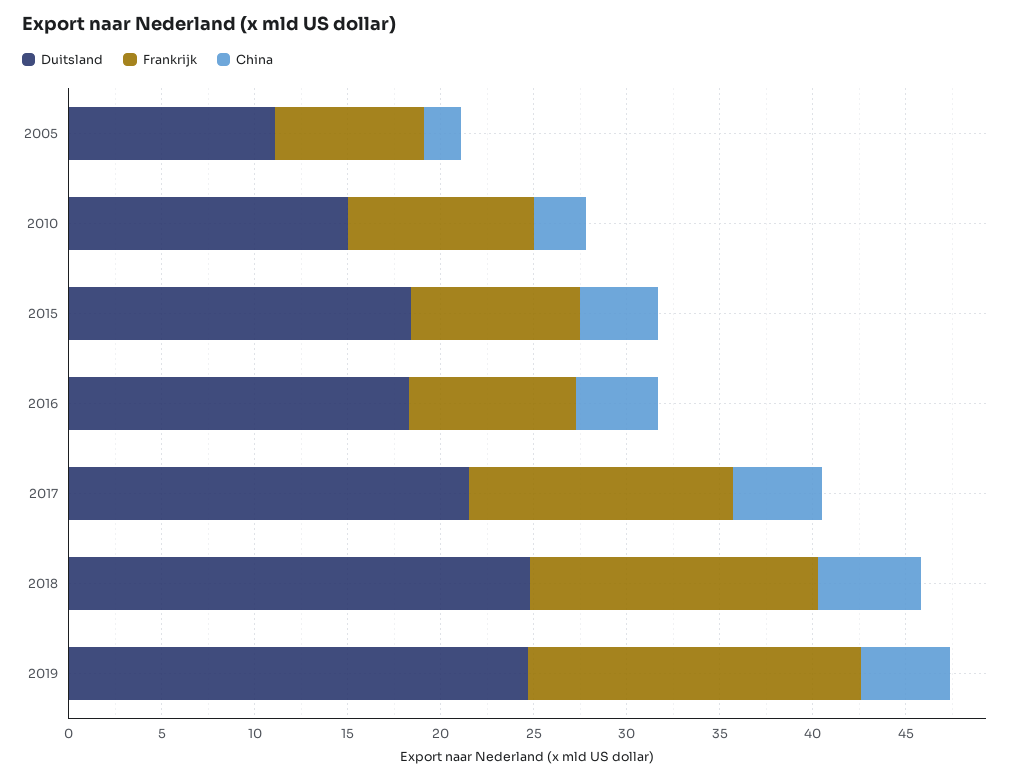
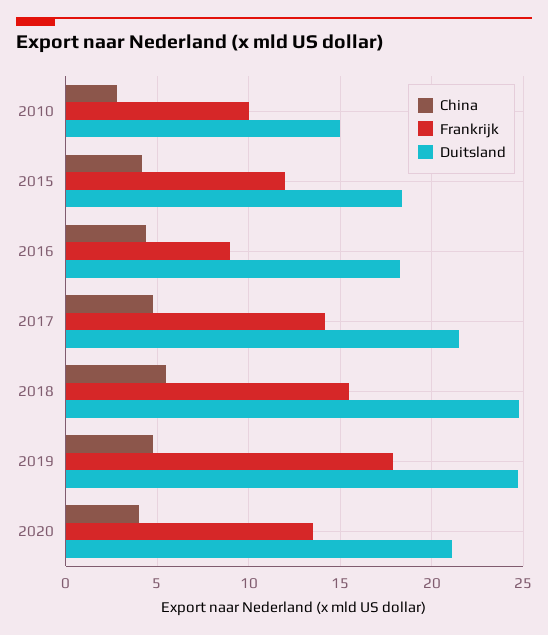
Duitsland, 2005: 11 -> none
Frankrijk, 2005: 8 -> none
China, 2005: 2 -> none
Frankrijk, 2015: 9 -> 12
China, 2020: none -> 4
Frankrijk, 2020: none -> 13.5
Duitsland, 2020: none -> 21

